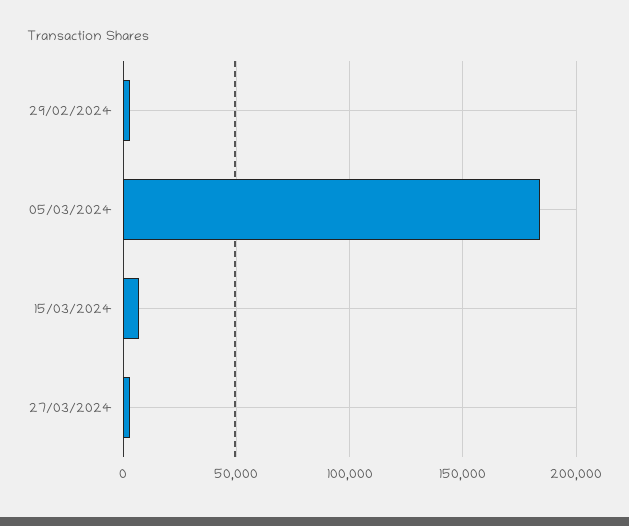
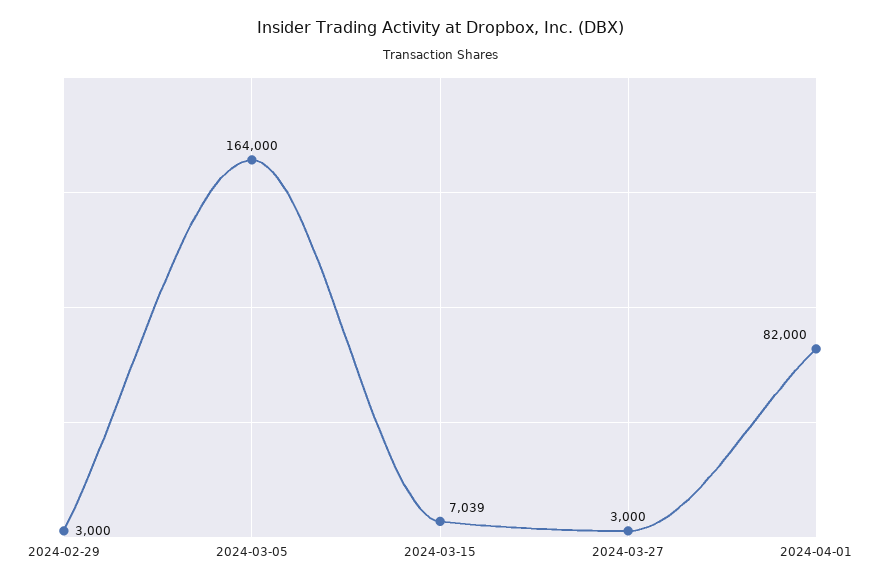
05/03/2024: 185000 -> 164000
2024-04-01: none -> 82000

